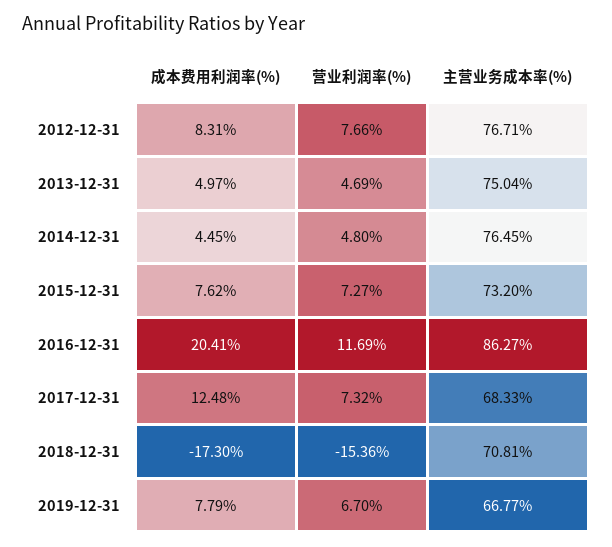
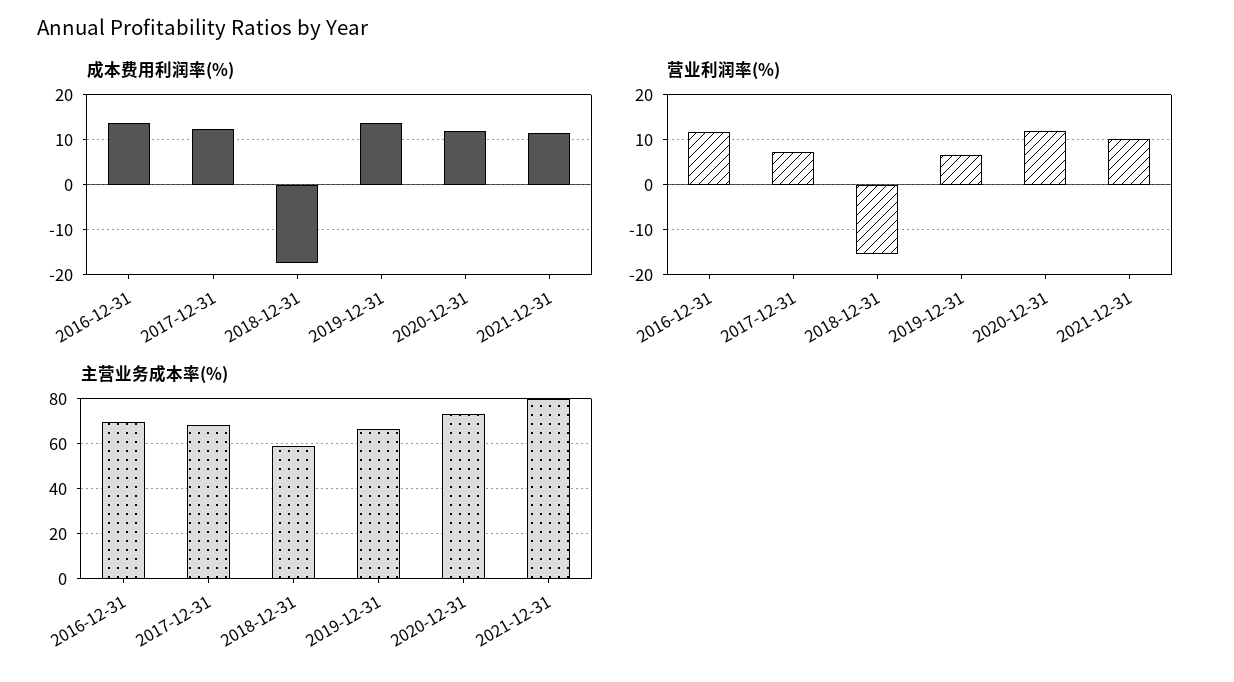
成本费用利润率(%), 2012-12-31: 8.31 -> none
营业利润率(%), 2012-12-31: 7.66 -> none
主营业务成本率(%), 2012-12-31: 76.71 -> none
成本费用利润率(%), 2013-12-31: 4.97 -> none
营业利润率(%), 2013-12-31: 4.69 -> none
主营业务成本率(%), 2013-12-31: 75.04 -> none
成本费用利润率(%), 2014-12-31: 4.45 -> none
营业利润率(%), 2014-12-31: 4.8 -> none
主营业务成本率(%), 2014-12-31: 76.45 -> none
成本费用利润率(%), 2015-12-31: 7.62 -> none
营业利润率(%), 2015-12-31: 7.27 -> none
主营业务成本率(%), 2015-12-31: 73.2 -> none
成本费用利润率(%), 2016-12-31: 20.41 -> 14
主营业务成本率(%), 2016-12-31: 86.27 -> 70
主营业务成本率(%), 2018-12-31: 70.81 -> 60
成本费用利润率(%), 2019-12-31: 7.79 -> 14
成本费用利润率(%), 2020-12-31: none -> 12
成本费用利润率(%), 2021-12-31: none -> 12
营业利润率(%), 2020-12-31: none -> 12
营业利润率(%), 2021-12-31: none -> 10
主营业务成本率(%), 2020-12-31: none -> 75
主营业务成本率(%), 2021-12-31: none -> 80

